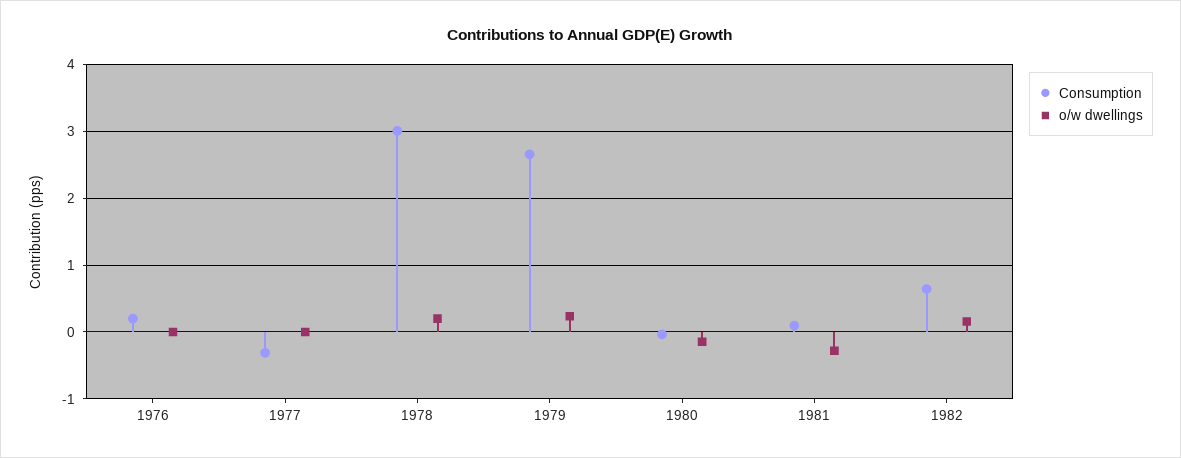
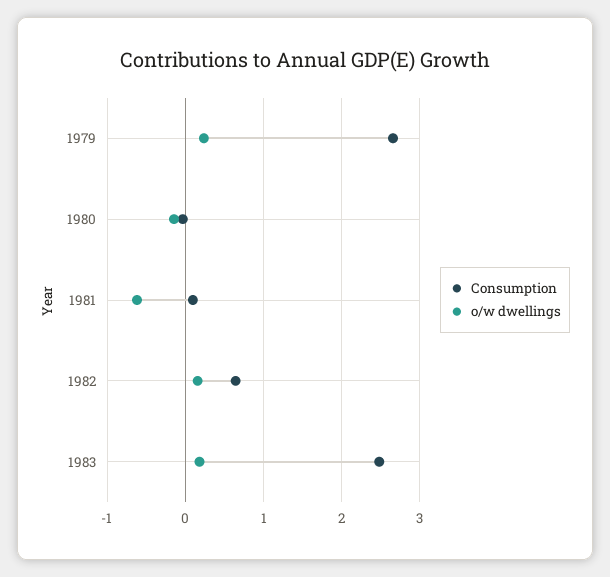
Consumption, 1976: 0.2 -> none
o/w dwellings, 1976: 0 -> none
Consumption, 1977: -0.3 -> none
o/w dwellings, 1977: 0 -> none
Consumption, 1978: 3 -> none
o/w dwellings, 1978: 0.2 -> none
o/w dwellings, 1981: -0.3 -> -0.6
Consumption, 1983: none -> 2.5
o/w dwellings, 1983: none -> 0.2

